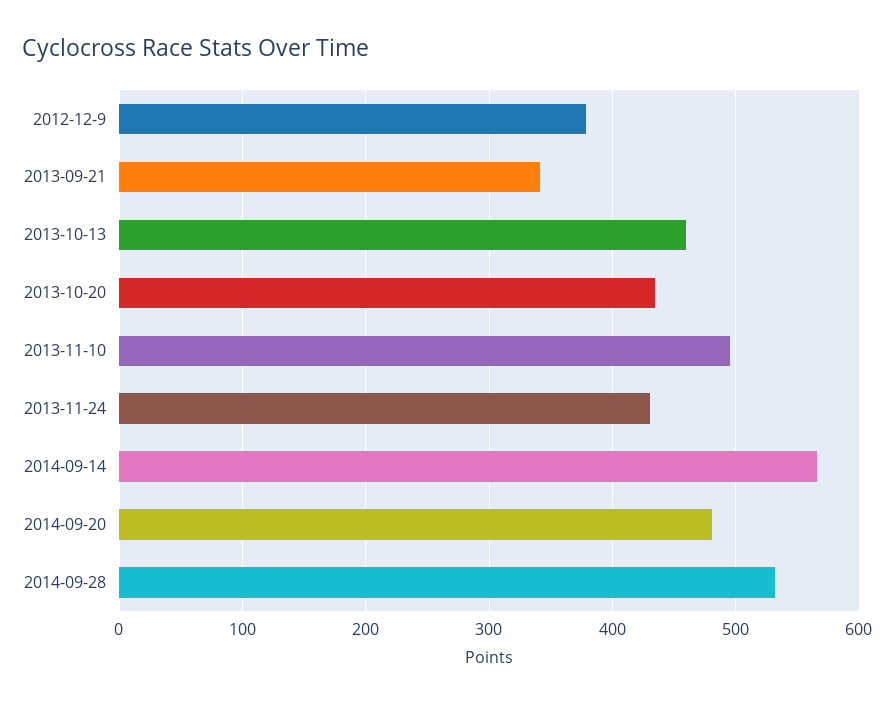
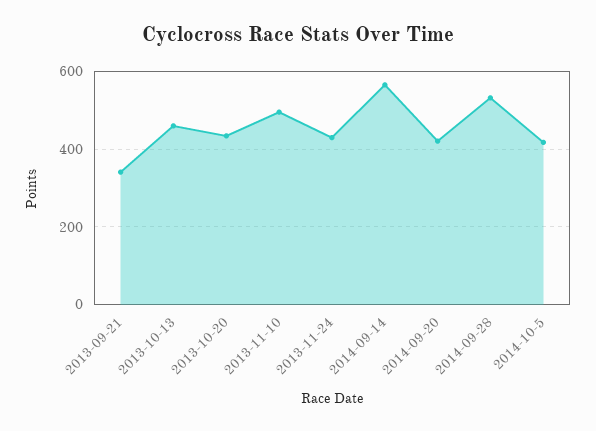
2012-12-9: 380 -> none
2014-09-20: 480 -> 420
2014-10-5: none -> 420

